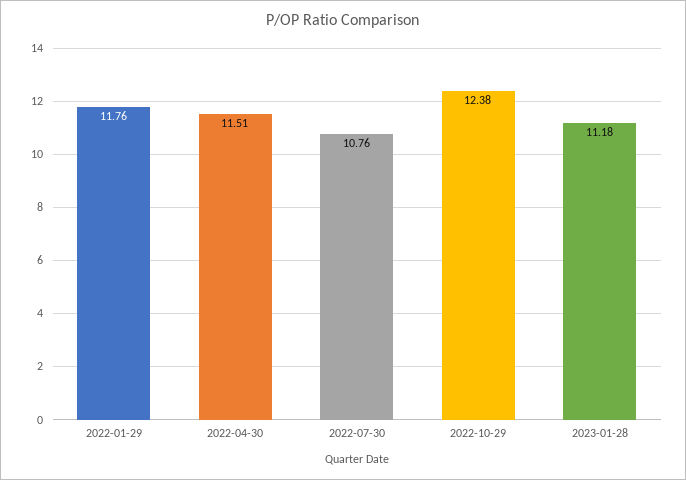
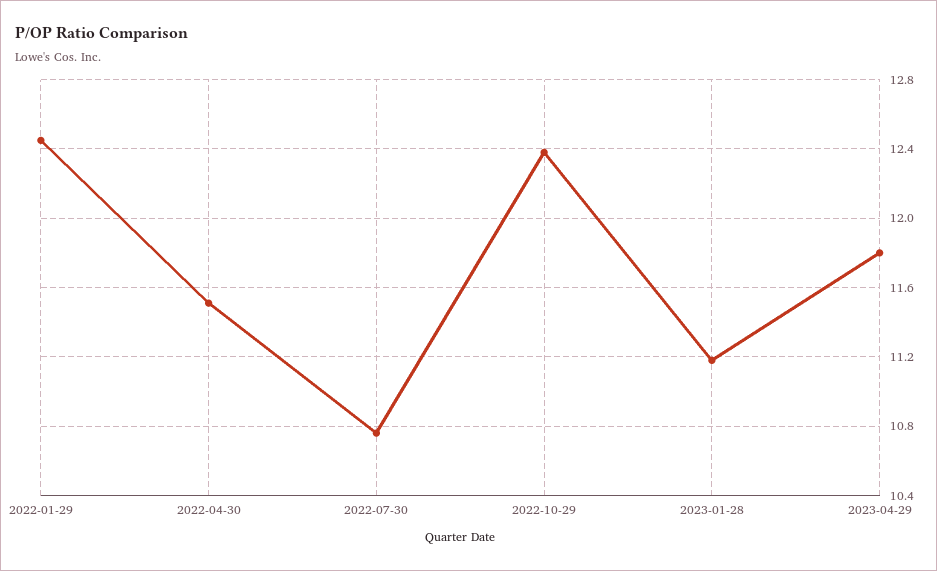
2022-01-29: 11.76 -> 12.45
2023-04-29: none -> 11.8

